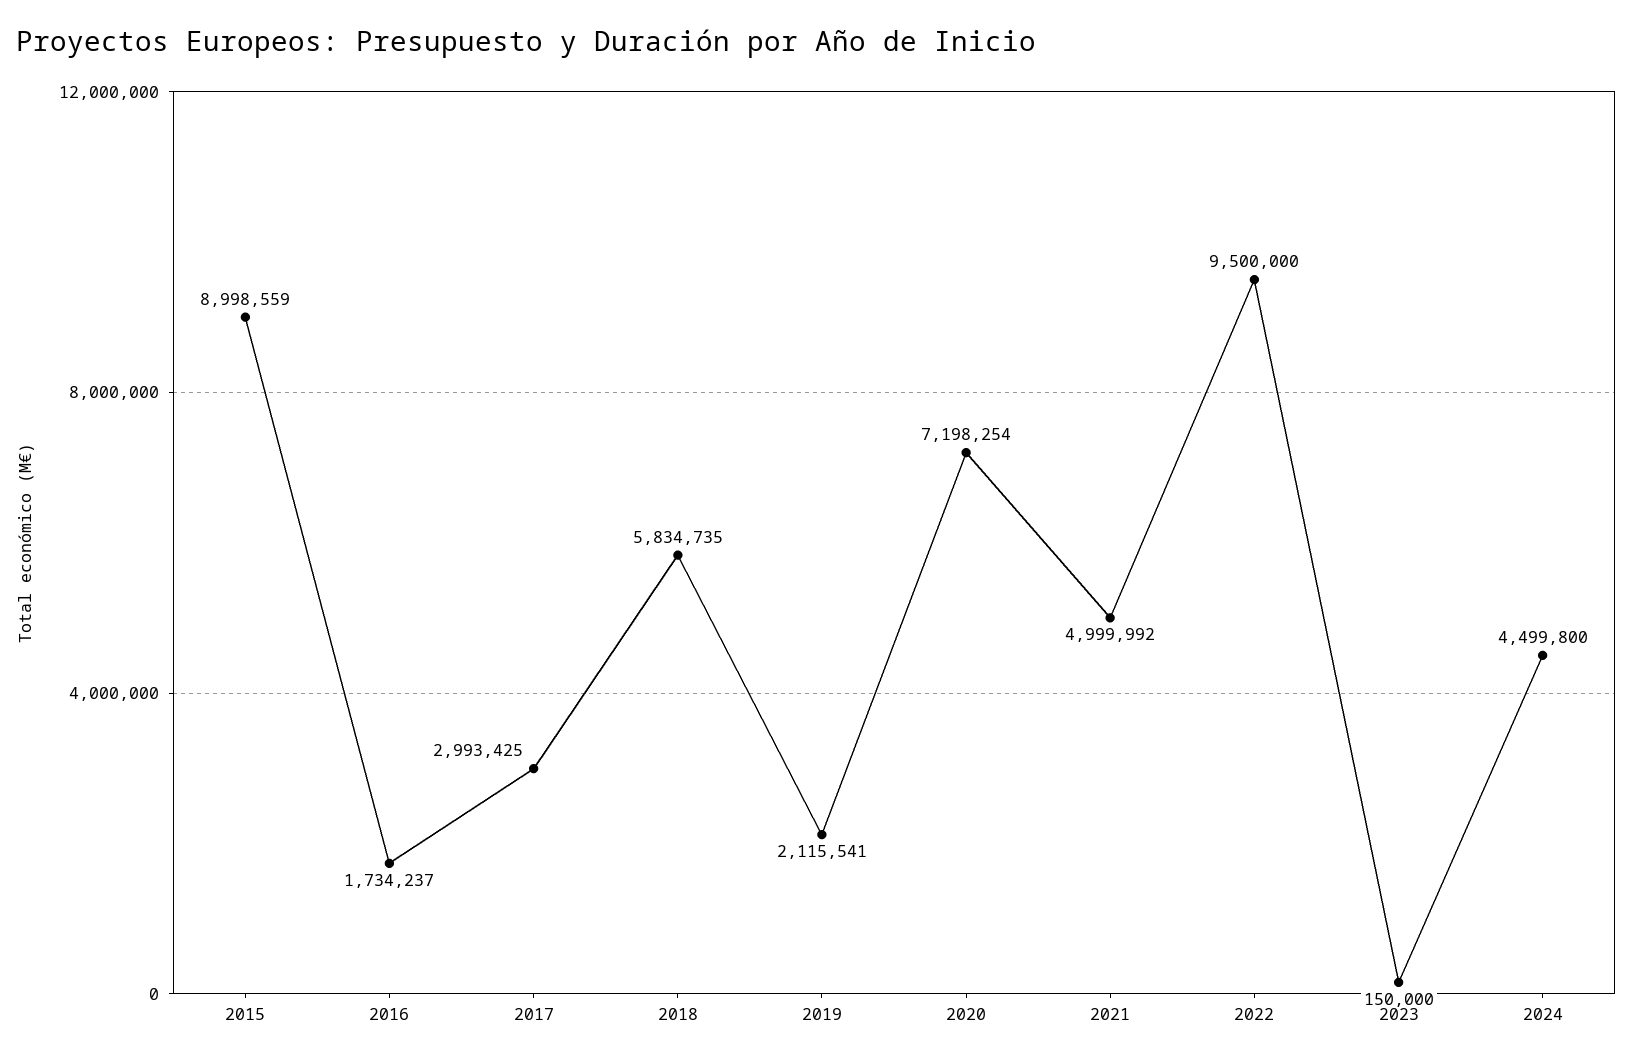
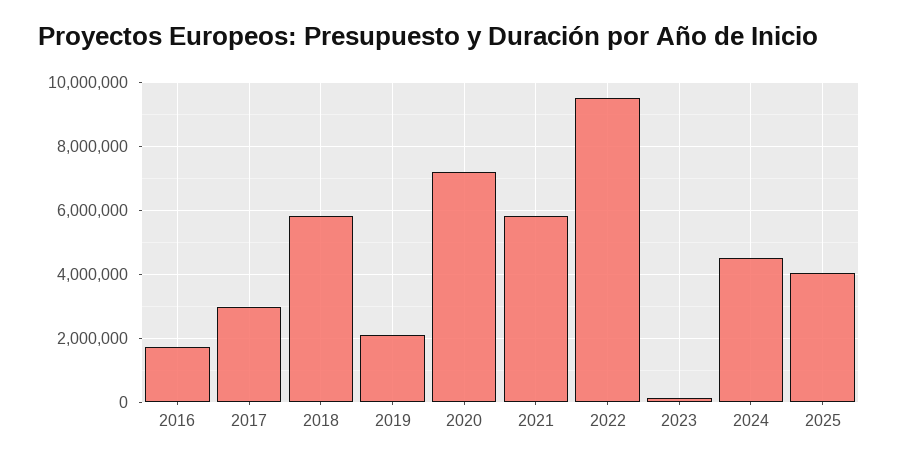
2015: 8998559 -> none
2021: 4999992 -> 5800000
2025: none -> 4000000

